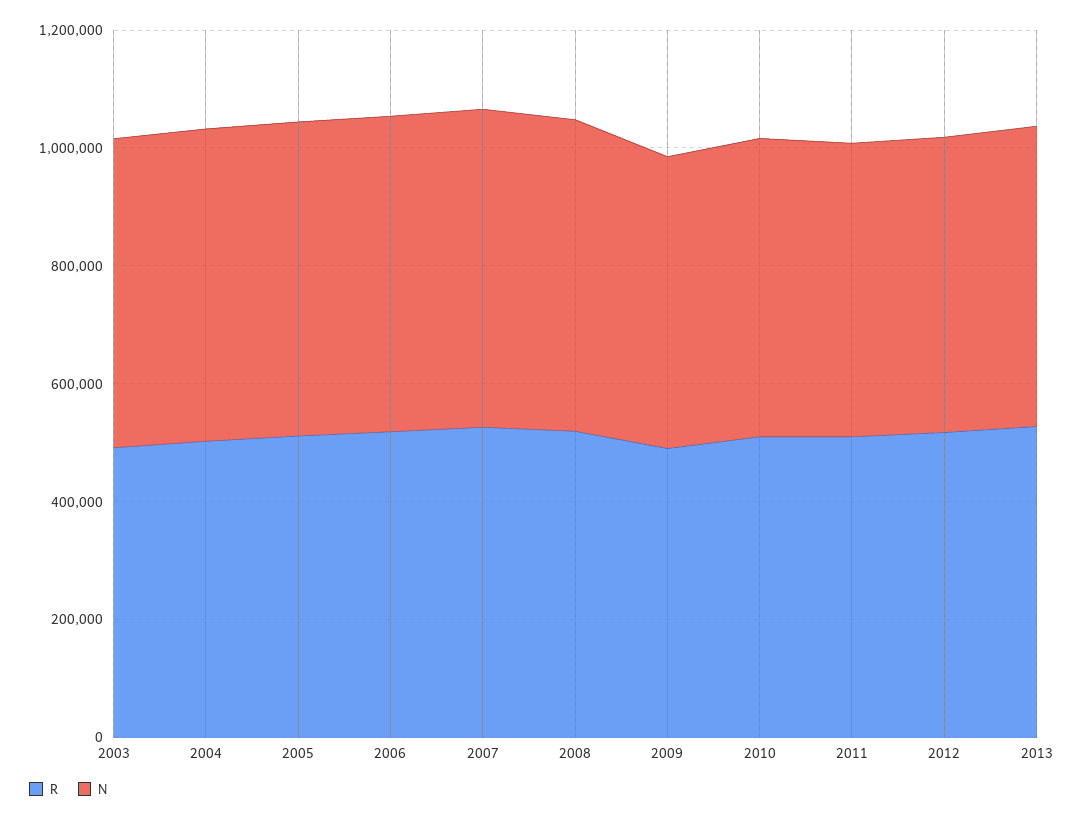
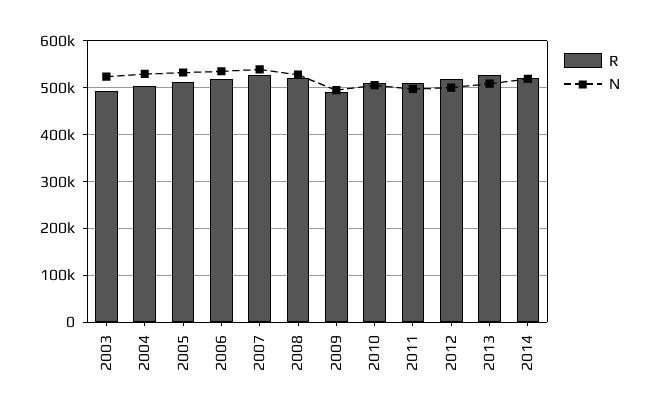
R, 2014: none -> 520000
N, 2014: none -> 520000

